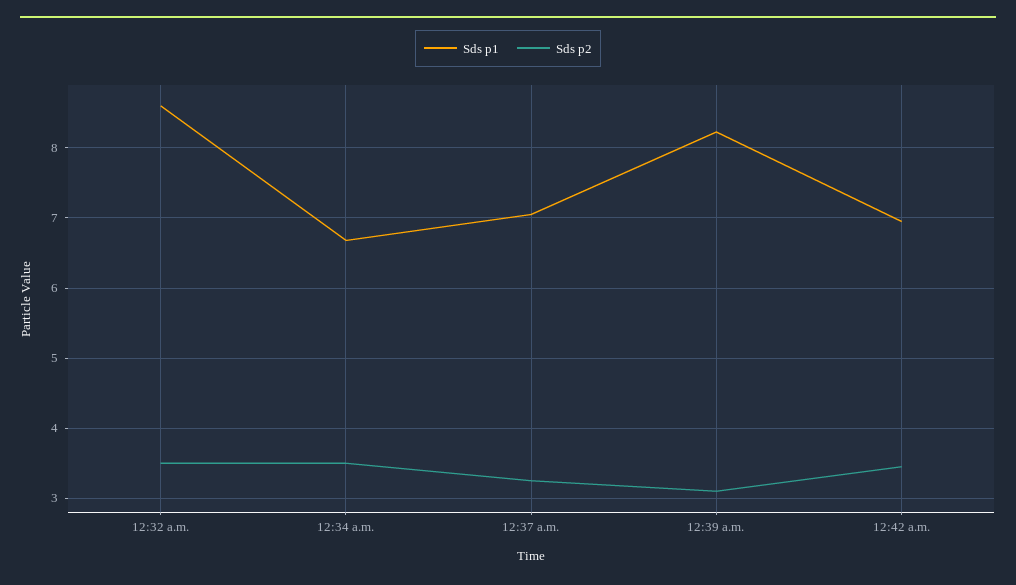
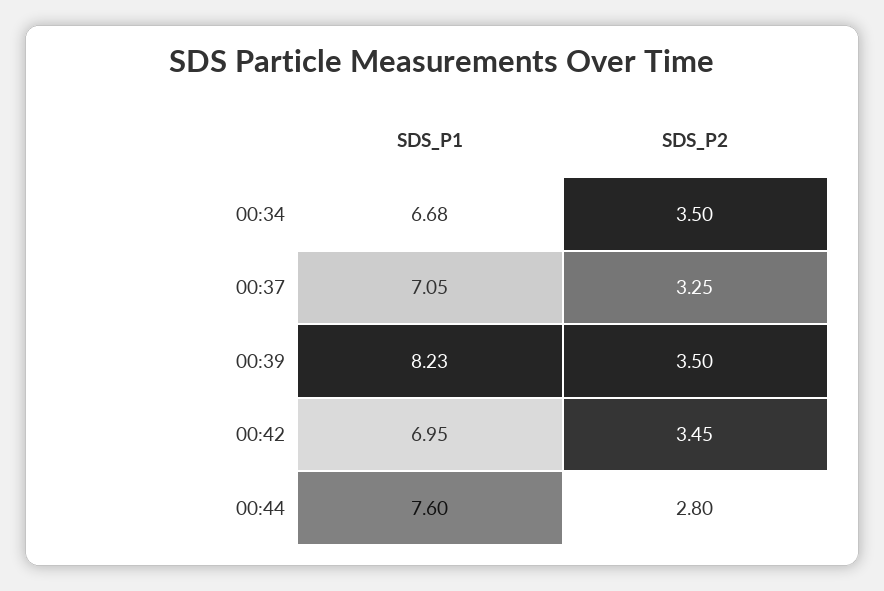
Sds p1, 12:32 a.m.: 8.6 -> none
Sds p2, 12:32 a.m.: 3.5 -> none
Sds p2, 12:39 a.m.: 3.1 -> 3.5
Sds p1, 00:44: none -> 7.6
Sds p2, 00:44: none -> 2.8

